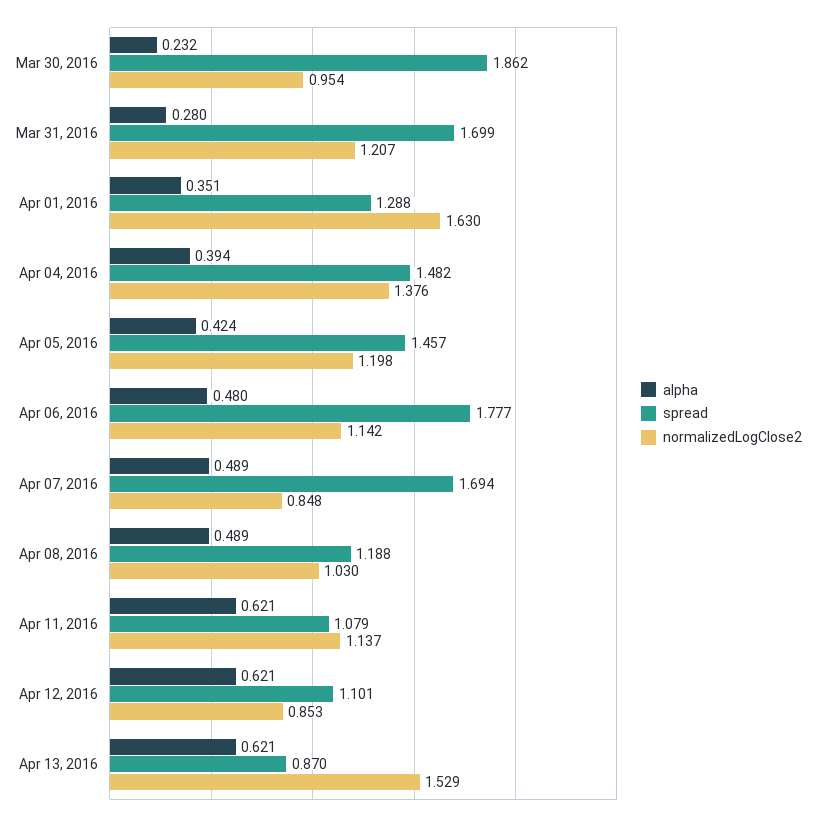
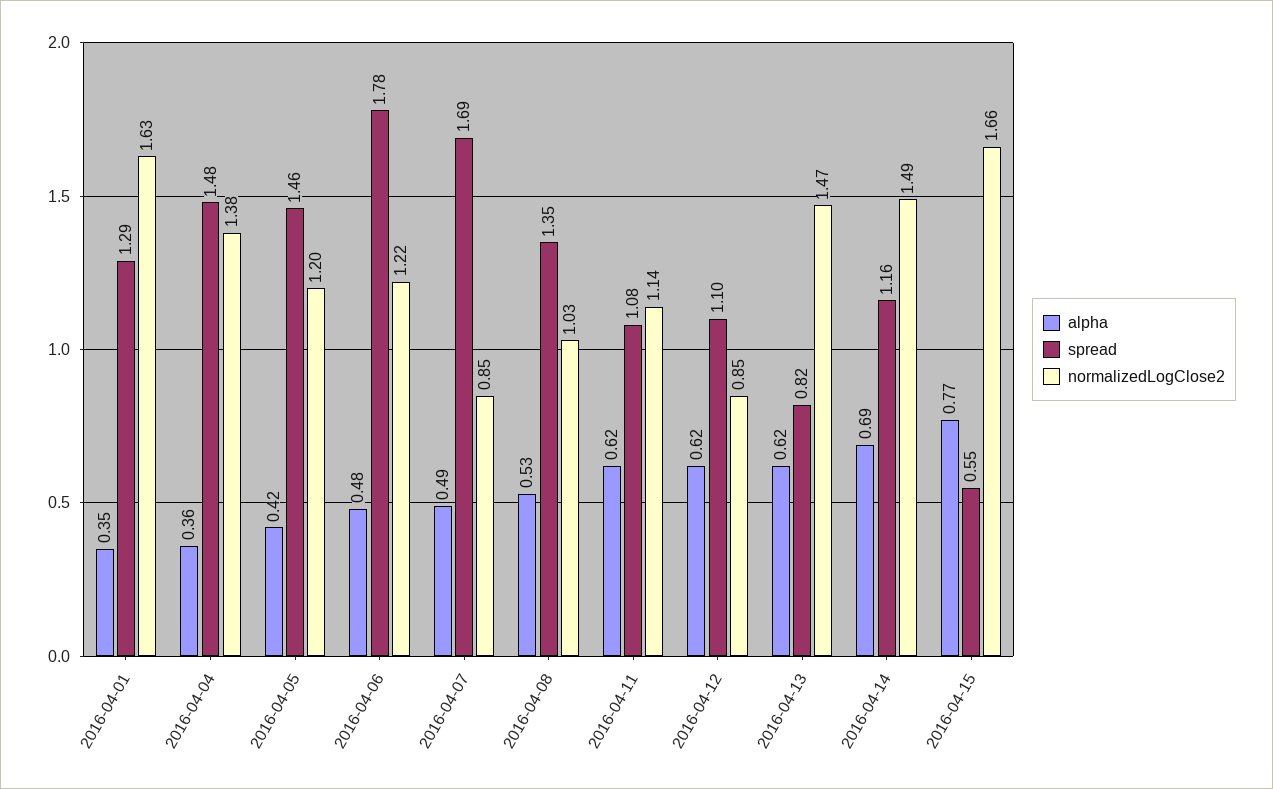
alpha, Mar 30, 2016: 0.232 -> none
spread, Mar 30, 2016: 1.862 -> none
normalizedLogClose2, Mar 30, 2016: 0.954 -> none
alpha, Mar 31, 2016: 0.28 -> none
spread, Mar 31, 2016: 1.699 -> none
normalizedLogClose2, Mar 31, 2016: 1.207 -> none
alpha, Apr 04, 2016: 0.394 -> 0.36
normalizedLogClose2, Apr 06, 2016: 1.142 -> 1.22
alpha, Apr 08, 2016: 0.489 -> 0.53
spread, Apr 08, 2016: 1.188 -> 1.35
spread, Apr 13, 2016: 0.87 -> 0.82
normalizedLogClose2, Apr 13, 2016: 1.529 -> 1.47
alpha, 2016-04-14: none -> 0.69
spread, 2016-04-14: none -> 1.16
normalizedLogClose2, 2016-04-14: none -> 1.49
alpha, 2016-04-15: none -> 0.77
spread, 2016-04-15: none -> 0.55
normalizedLogClose2, 2016-04-15: none -> 1.66

